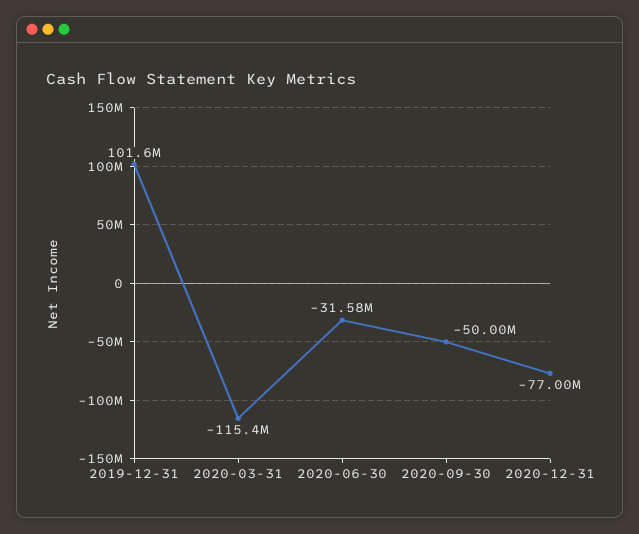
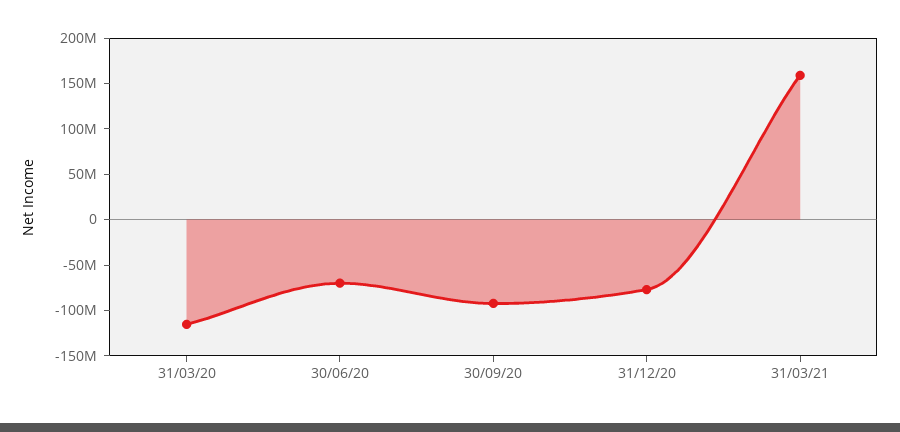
2019-12-31: 101600000 -> none
2020-06-30: -31580000 -> -70000000
2020-09-30: -50000000 -> -90000000
31/03/21: none -> 160000000

